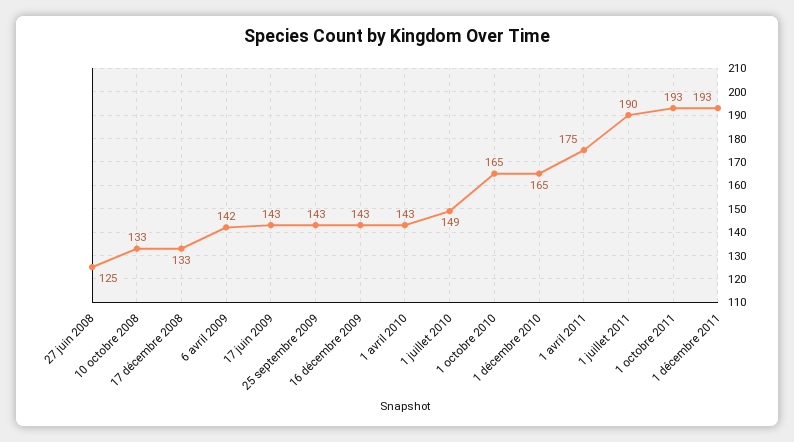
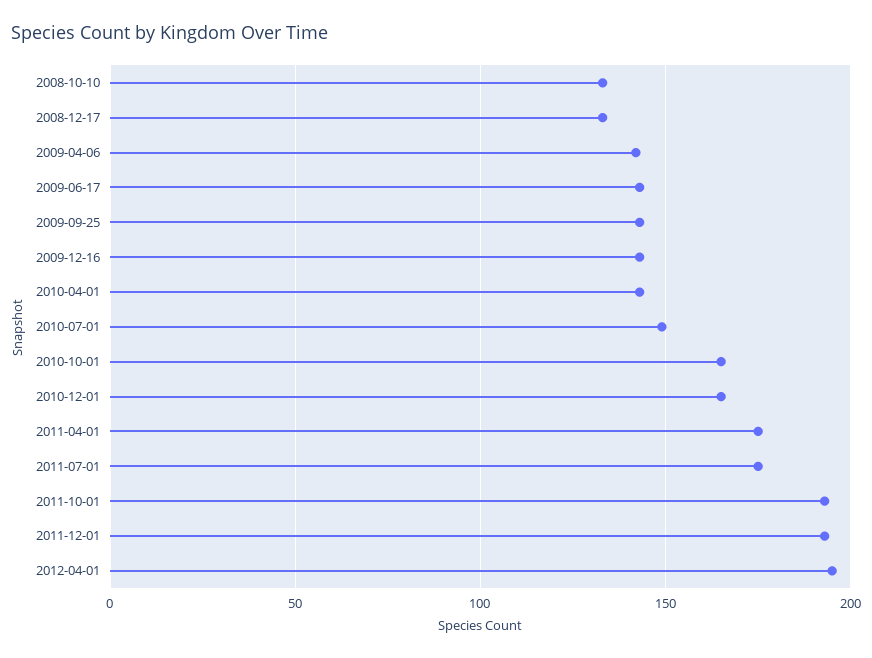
27 juin 2008: 125 -> none
1 juillet 2011: 190 -> 175
2012-04-01: none -> 195

